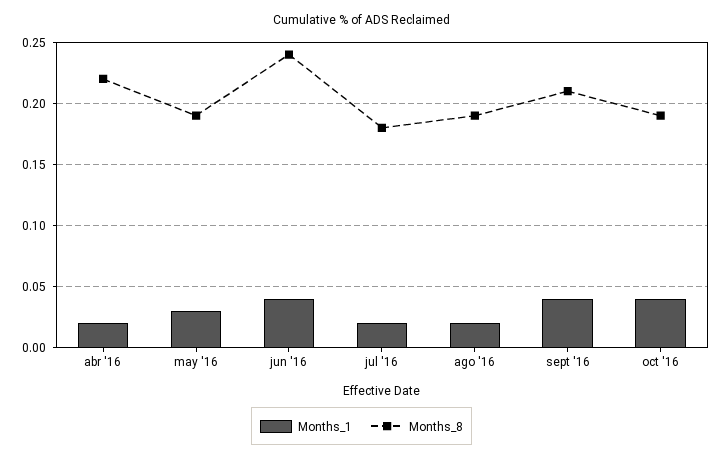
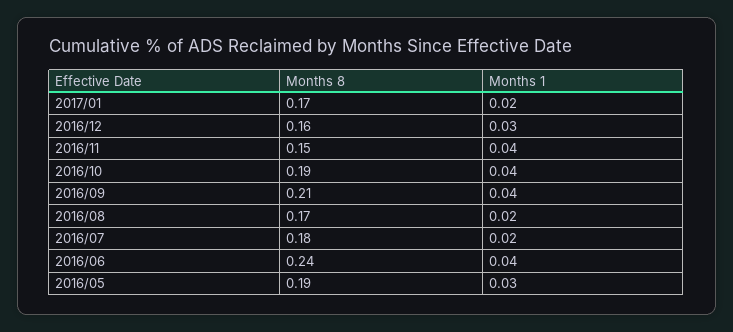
Months_1, abr '16: 0.02 -> none
Months_8, abr '16: 0.22 -> none
Months_8, ago '16: 0.19 -> 0.17
Months_8, 2017/01: none -> 0.17
Months_1, 2017/01: none -> 0.02
Months_8, 2016/12: none -> 0.16
Months_1, 2016/12: none -> 0.03
Months_8, 2016/11: none -> 0.15
Months_1, 2016/11: none -> 0.04

